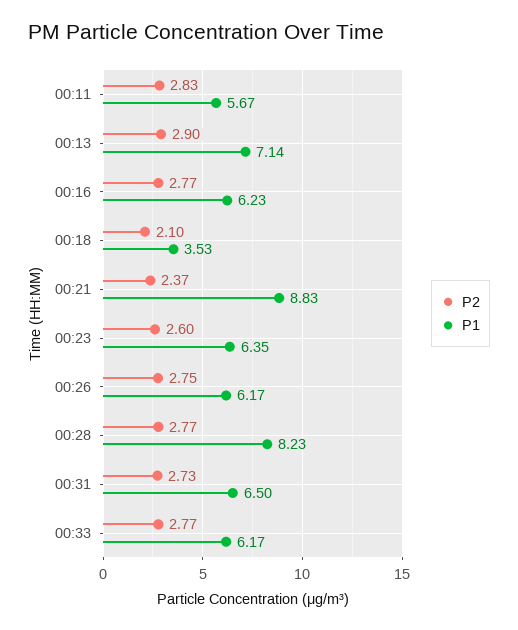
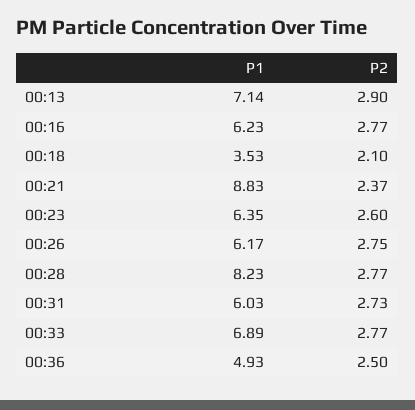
P2, 00:11: 2.83 -> none
P1, 00:11: 5.67 -> none
P1, 00:31: 6.5 -> 6.03
P1, 00:33: 6.17 -> 6.89
P1, 00:36: none -> 4.93
P2, 00:36: none -> 2.5

